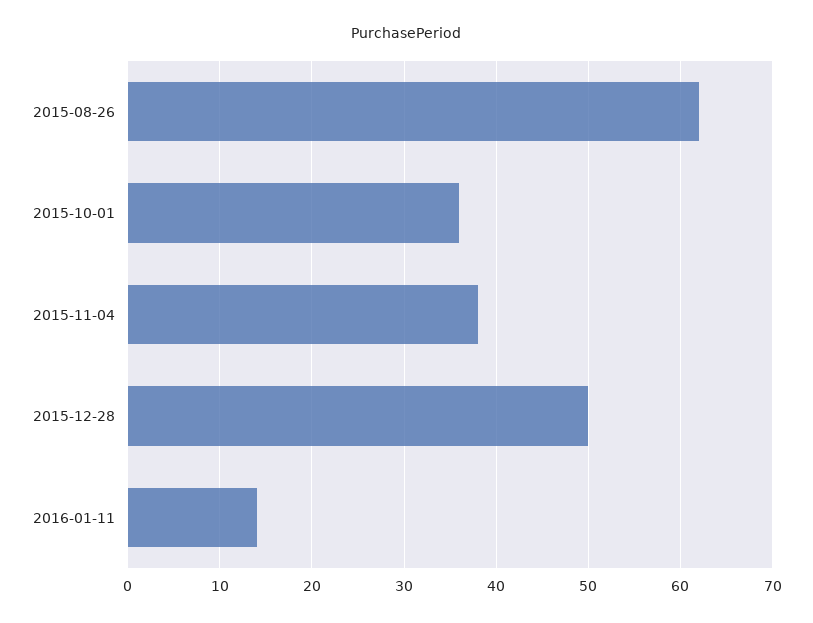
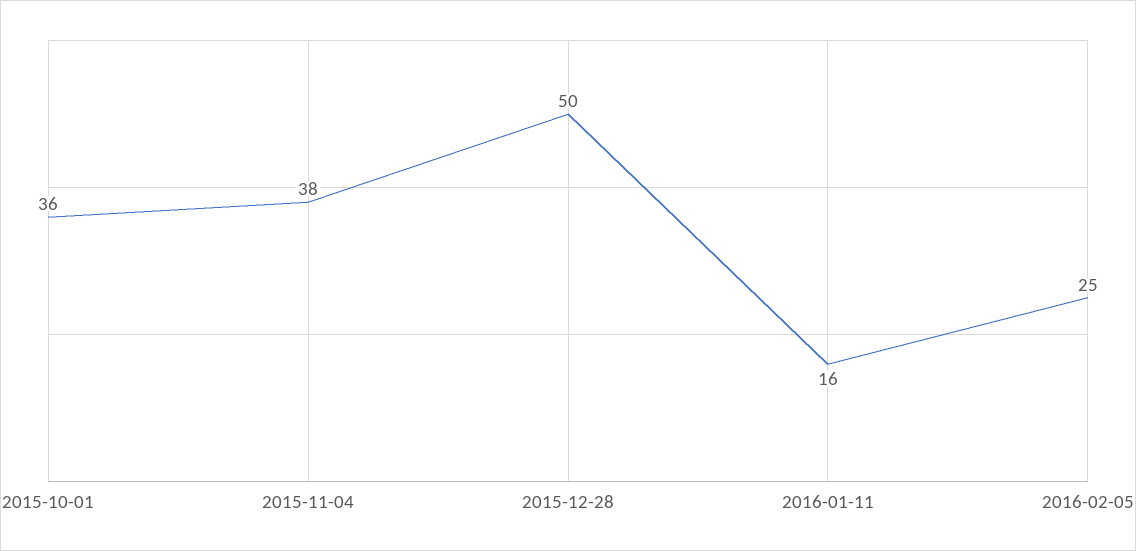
2015-08-26: 62 -> none
2016-01-11: 14 -> 16
2016-02-05: none -> 25

